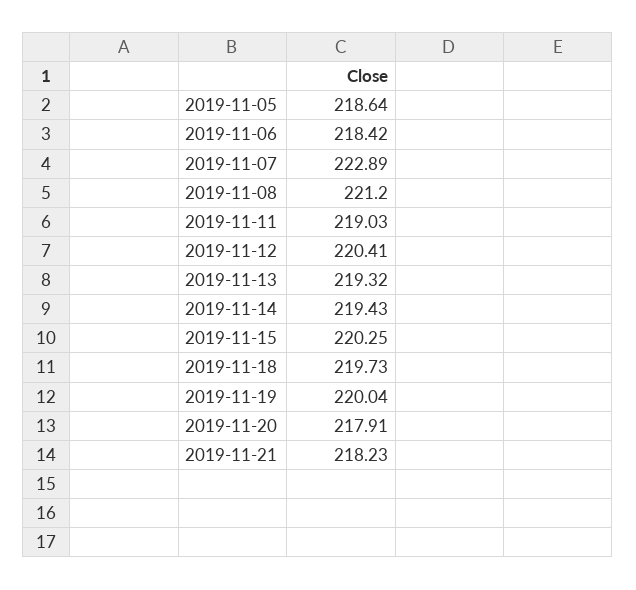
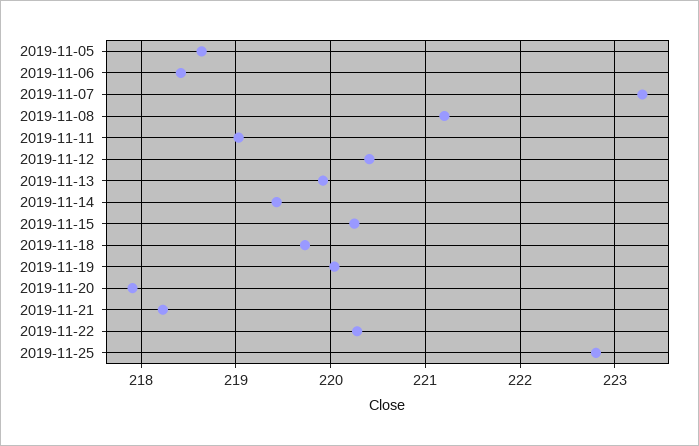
2019-11-07: 222.89 -> 223.3
2019-11-13: 219.32 -> 219.9
2019-11-22: none -> 220.3
2019-11-25: none -> 222.8

